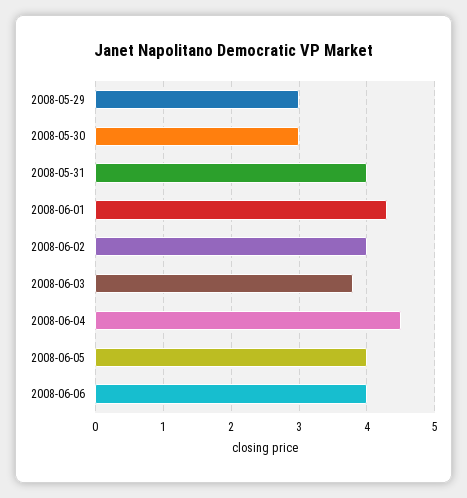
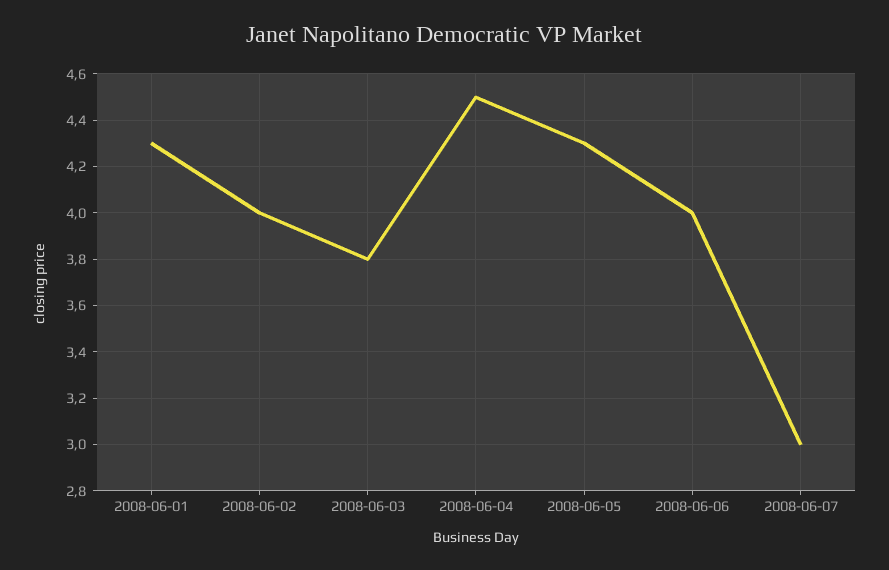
2008-05-29: 3 -> none
2008-05-30: 3 -> none
2008-05-31: 4 -> none
2008-06-05: 4 -> 4.3
2008-06-07: none -> 3

